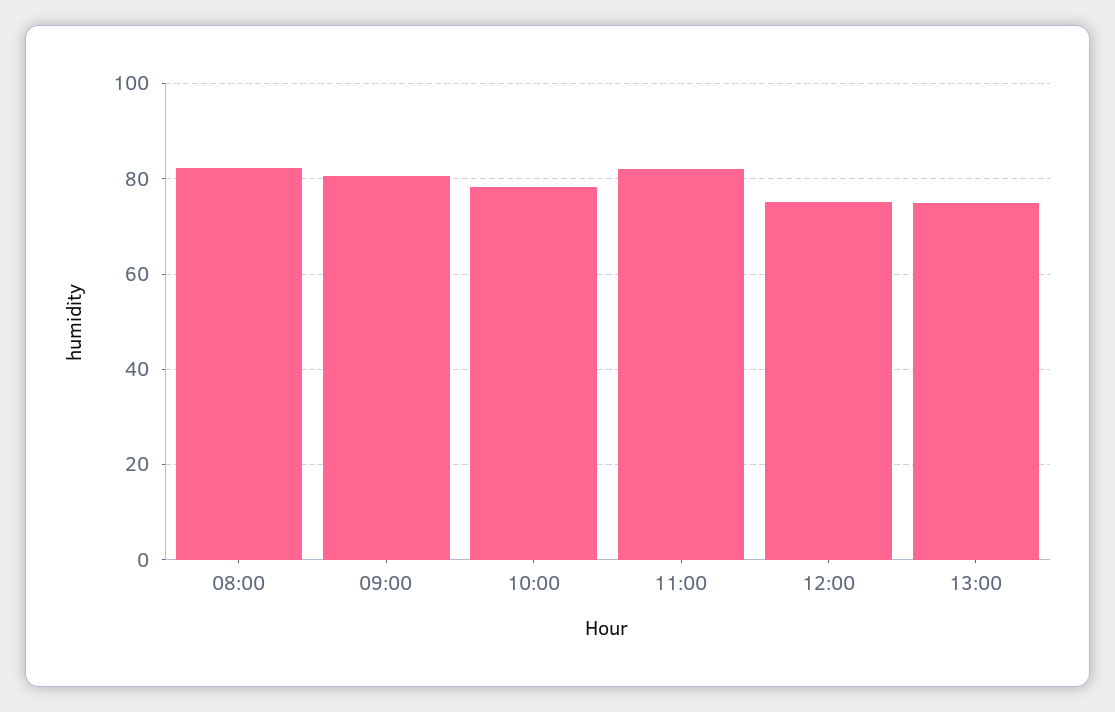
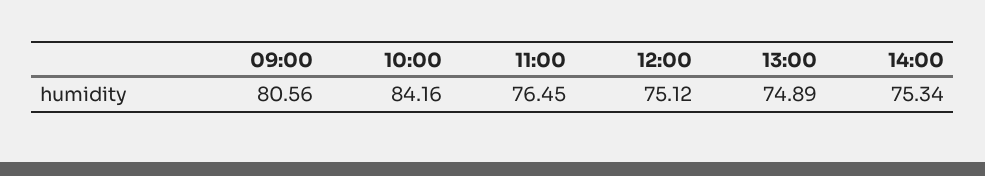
08:00: 82 -> none
10:00: 78 -> 84.16
11:00: 82 -> 76.45
14:00: none -> 75.34

